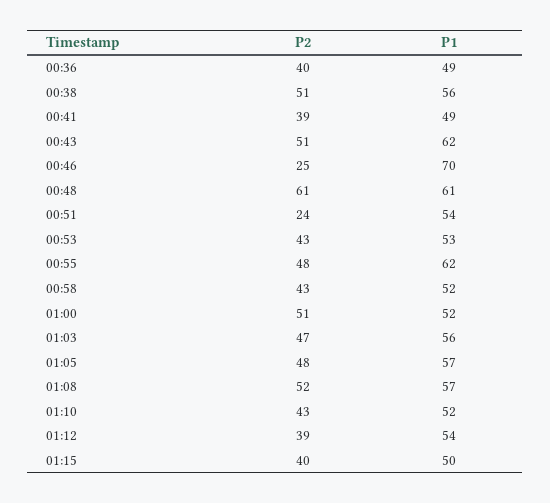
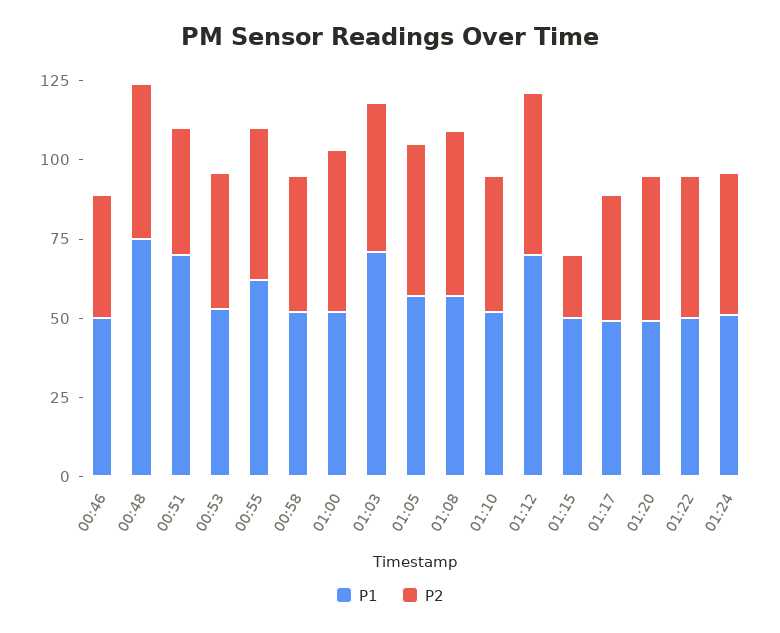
P2, 00:36: 40 -> none
P1, 00:36: 49 -> none
P2, 00:38: 51 -> none
P1, 00:38: 56 -> none
P2, 00:41: 39 -> none
P1, 00:41: 49 -> none
P2, 00:43: 51 -> none
P1, 00:43: 62 -> none
P2, 00:46: 25 -> 40
P1, 00:46: 70 -> 50
P2, 00:48: 61 -> 50
P1, 00:48: 61 -> 75
P2, 00:51: 24 -> 40
P1, 00:51: 54 -> 70
P1, 01:03: 56 -> 70
P2, 01:12: 39 -> 50
P1, 01:12: 54 -> 70
P2, 01:15: 40 -> 20
P1, 01:17: none -> 50
P2, 01:17: none -> 40
P1, 01:20: none -> 50
P2, 01:20: none -> 45
P1, 01:22: none -> 50
P2, 01:22: none -> 45
P1, 01:24: none -> 50
P2, 01:24: none -> 45

